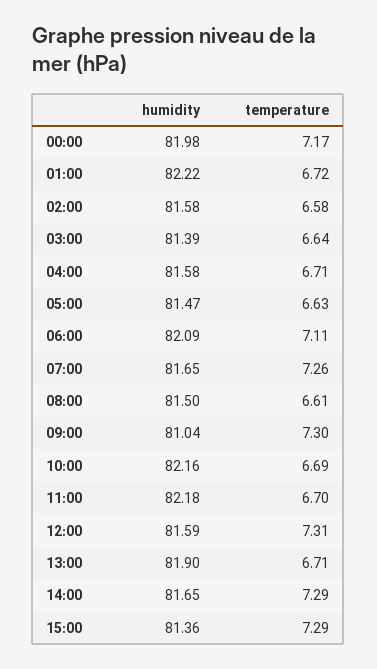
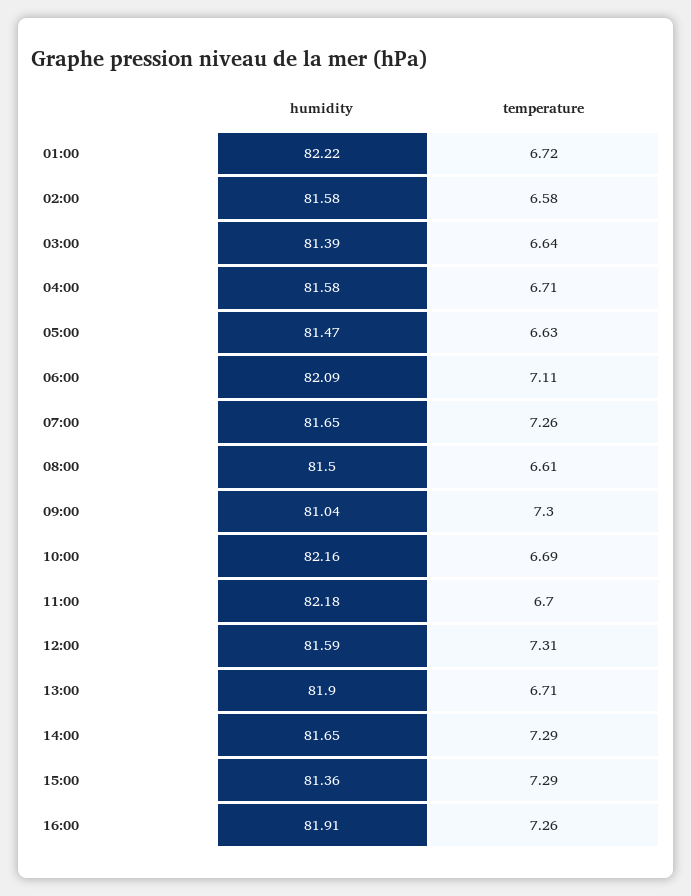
humidity, 00:00: 81.98 -> none
temperature, 00:00: 7.17 -> none
humidity, 16:00: none -> 81.91
temperature, 16:00: none -> 7.26

